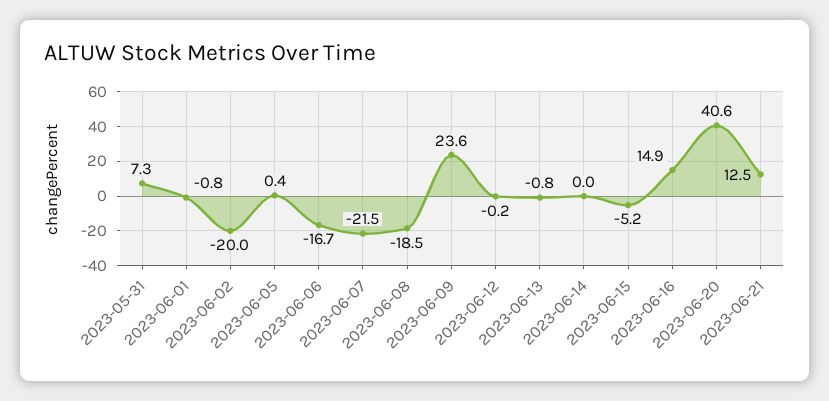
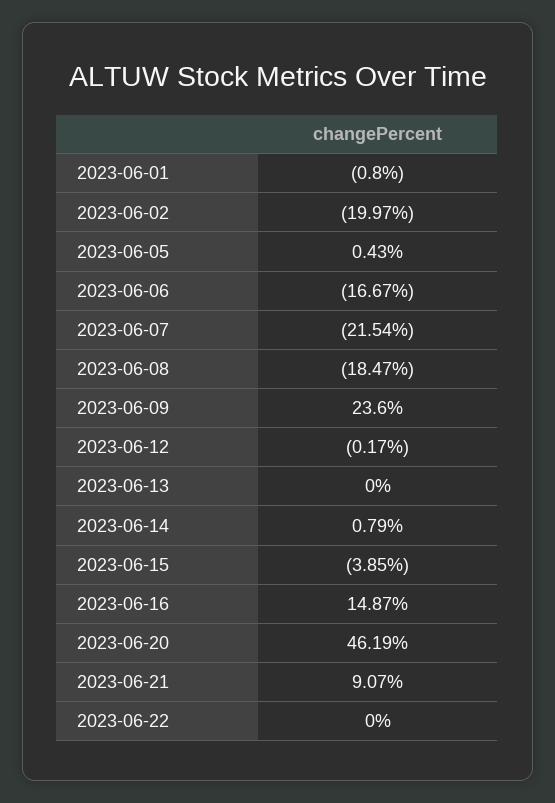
2023-05-31: 7.3 -> none
2023-06-13: -0.8 -> 0
2023-06-14: 0 -> 0.79
2023-06-15: -5.2 -> -3.85
2023-06-20: 40.6 -> 46.19
2023-06-21: 12.5 -> 9.07
2023-06-22: none -> 0

